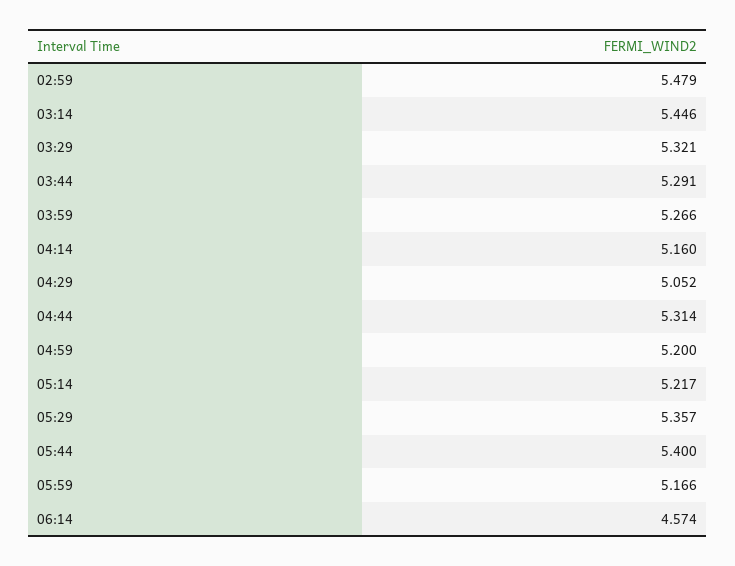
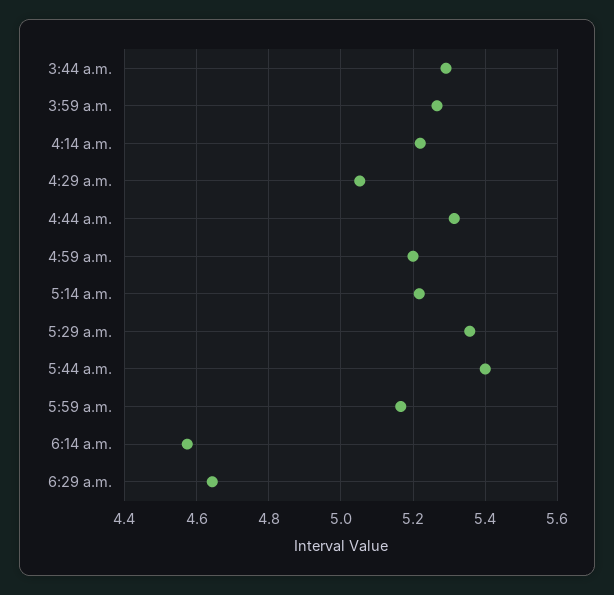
02:59: 5.479 -> none
03:14: 5.446 -> none
03:29: 5.321 -> none
04:14: 5.16 -> 5.22
6:29 a.m.: none -> 4.64

